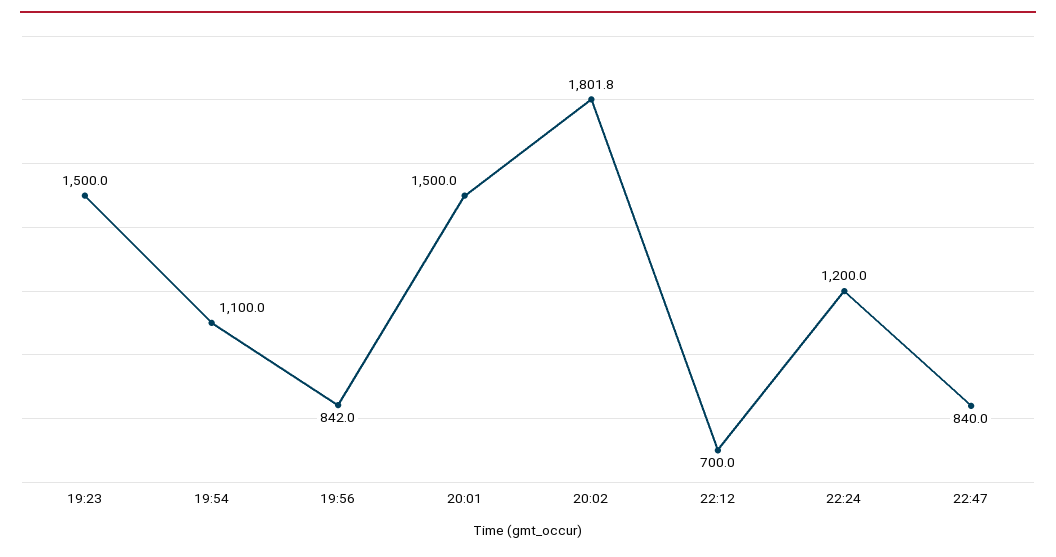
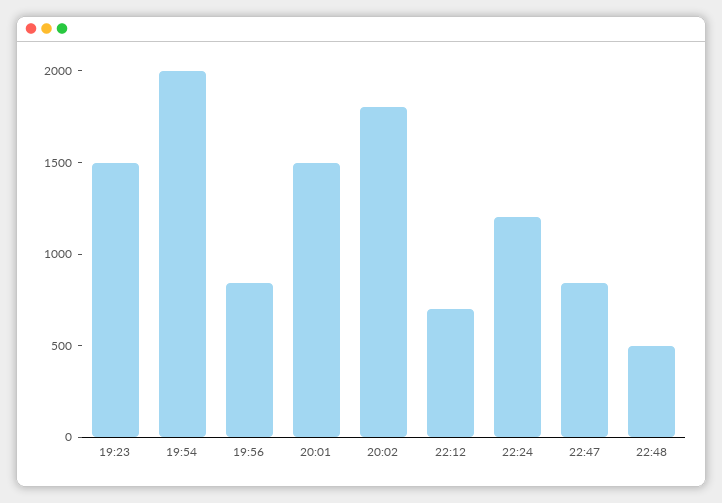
19:54: 1100 -> 2000
22:48: none -> 500

